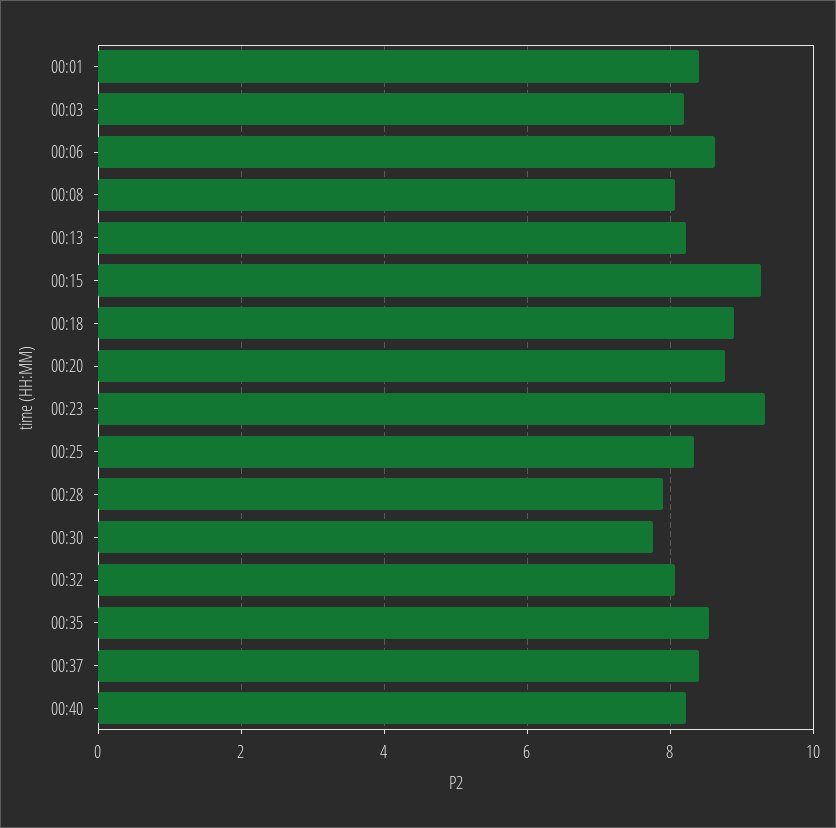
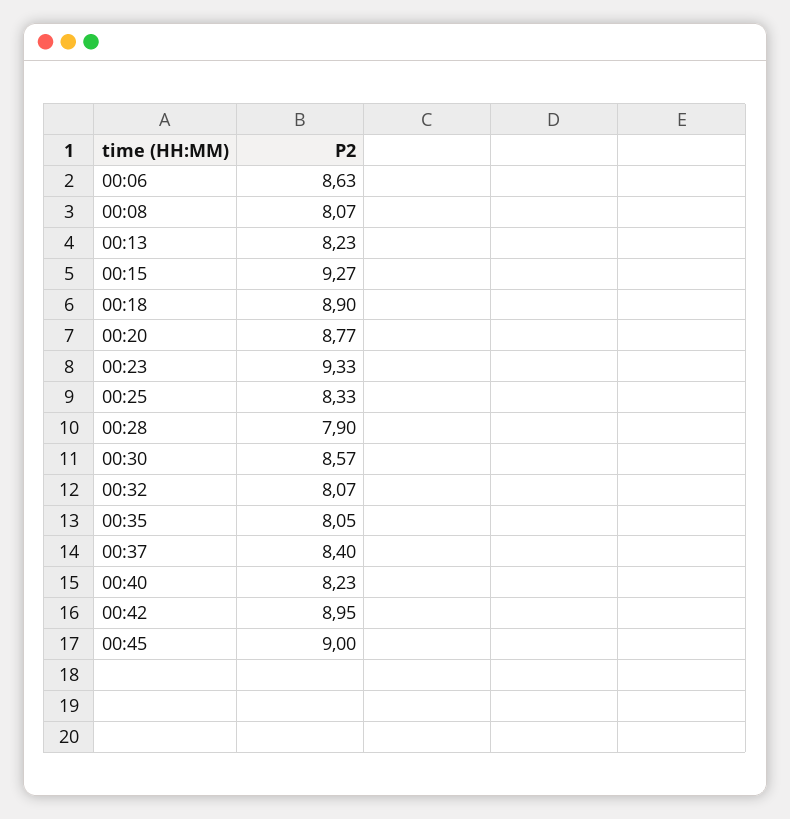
00:01: 8.4 -> none
00:03: 8.2 -> none
00:30: 7.8 -> 8.57
00:35: 8.6 -> 8.05
00:42: none -> 8.95
00:45: none -> 9

